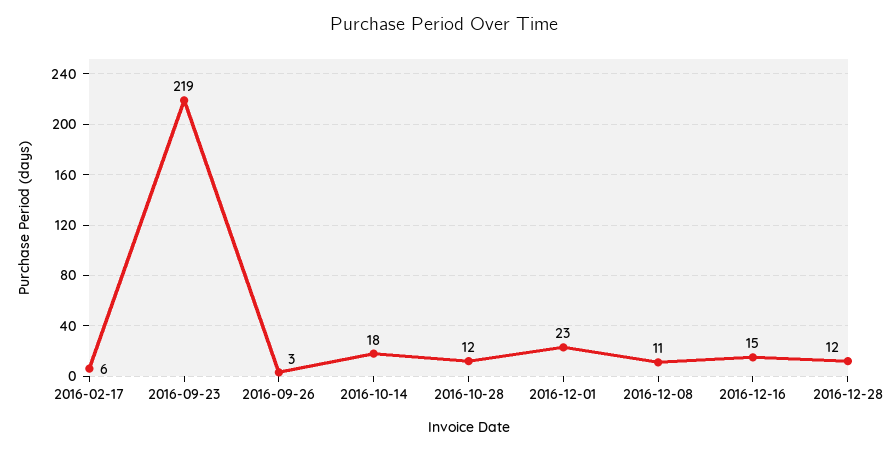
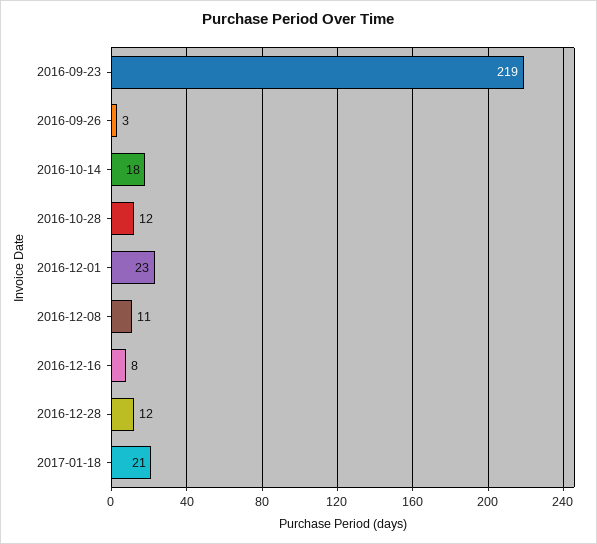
2016-02-17: 6 -> none
2016-12-16: 15 -> 8
2017-01-18: none -> 21

